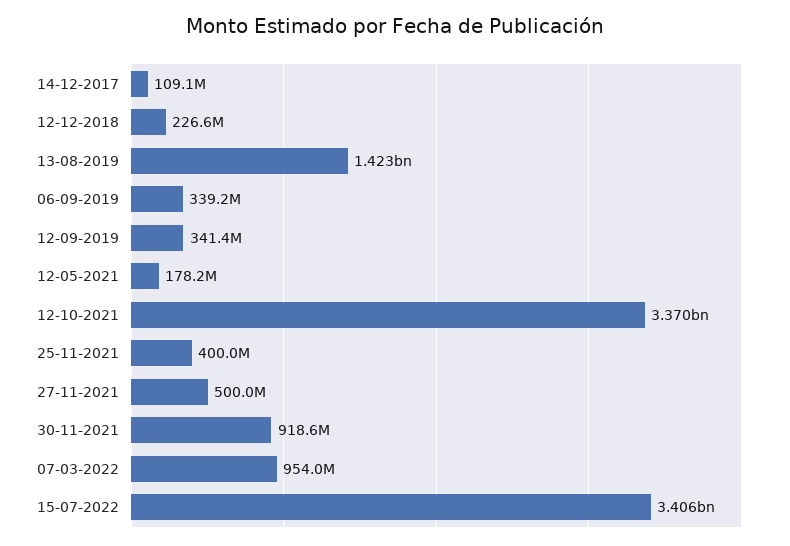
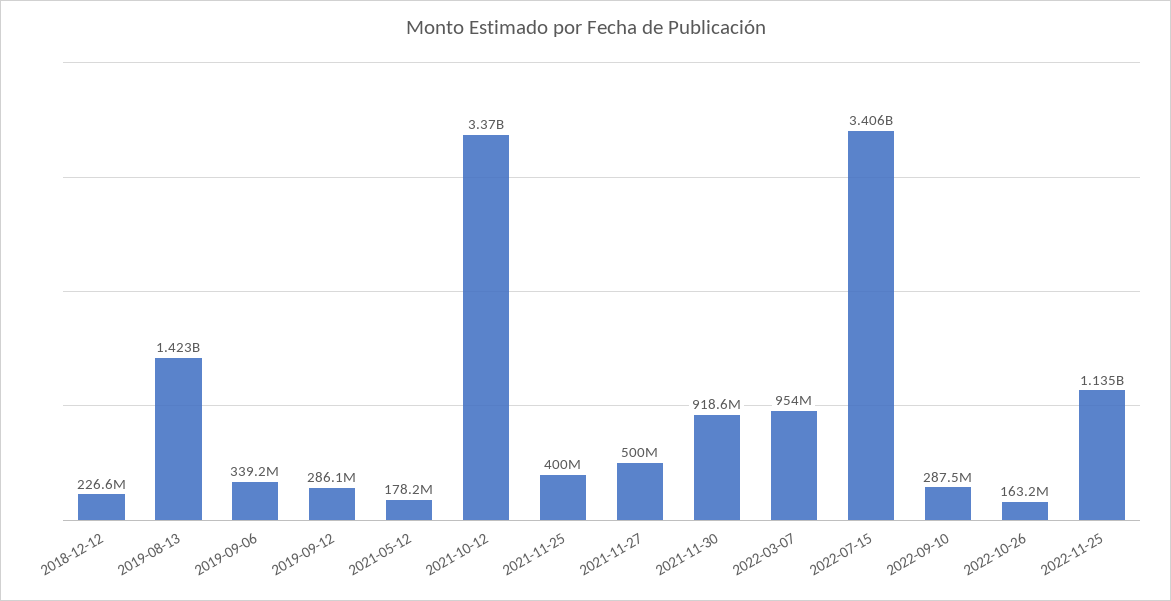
14-12-2017: 109100000 -> none
12-09-2019: 341400000 -> 286100000
2022-09-10: none -> 287500000
2022-10-26: none -> 163200000
2022-11-25: none -> 1135000000

